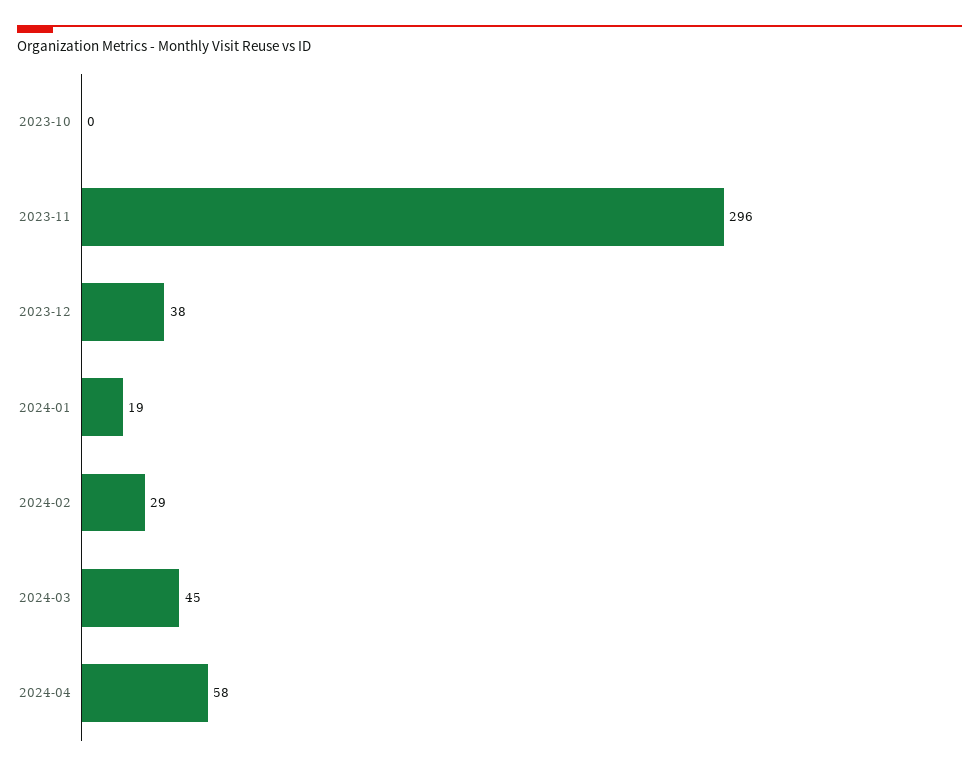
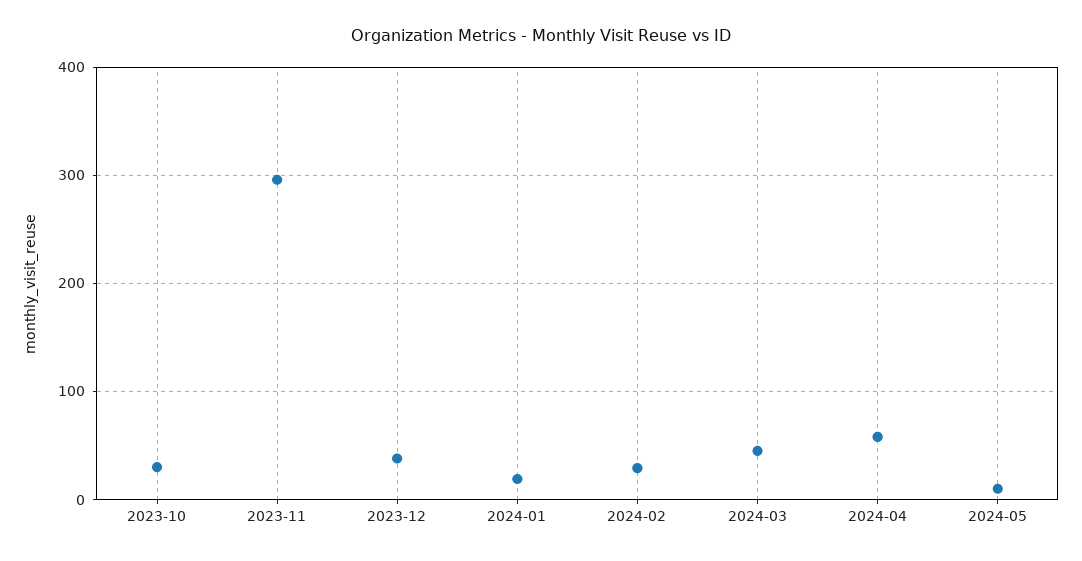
2023-10: 0 -> 30
2024-05: none -> 10

